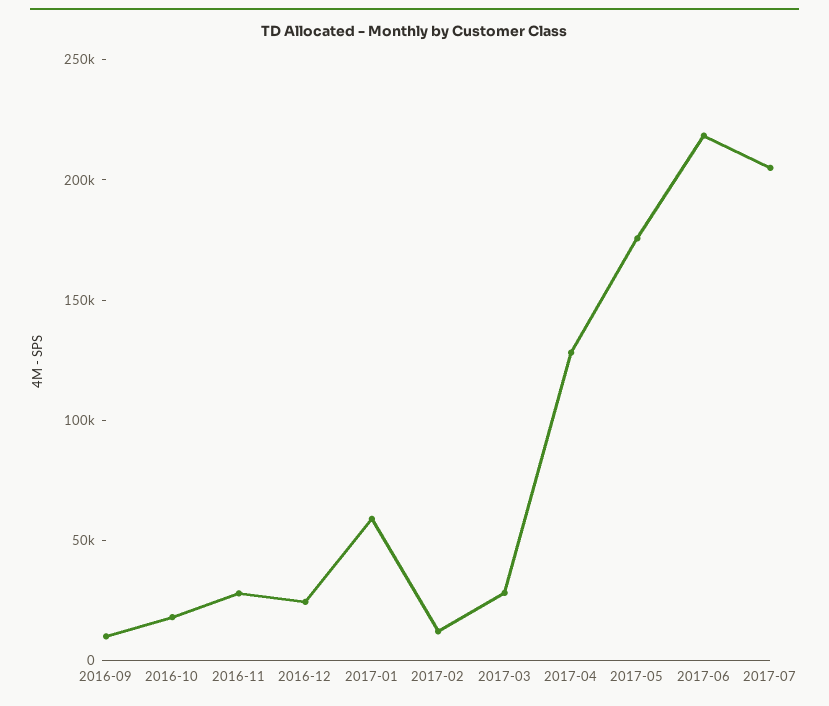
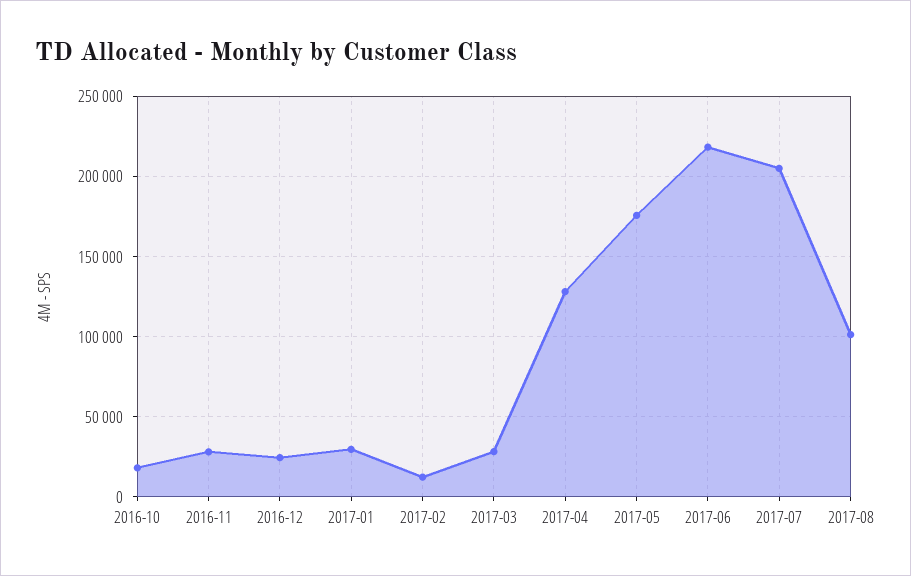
2016-09: 10000 -> none
2017-01: 60000 -> 30000
2017-08: none -> 100000

